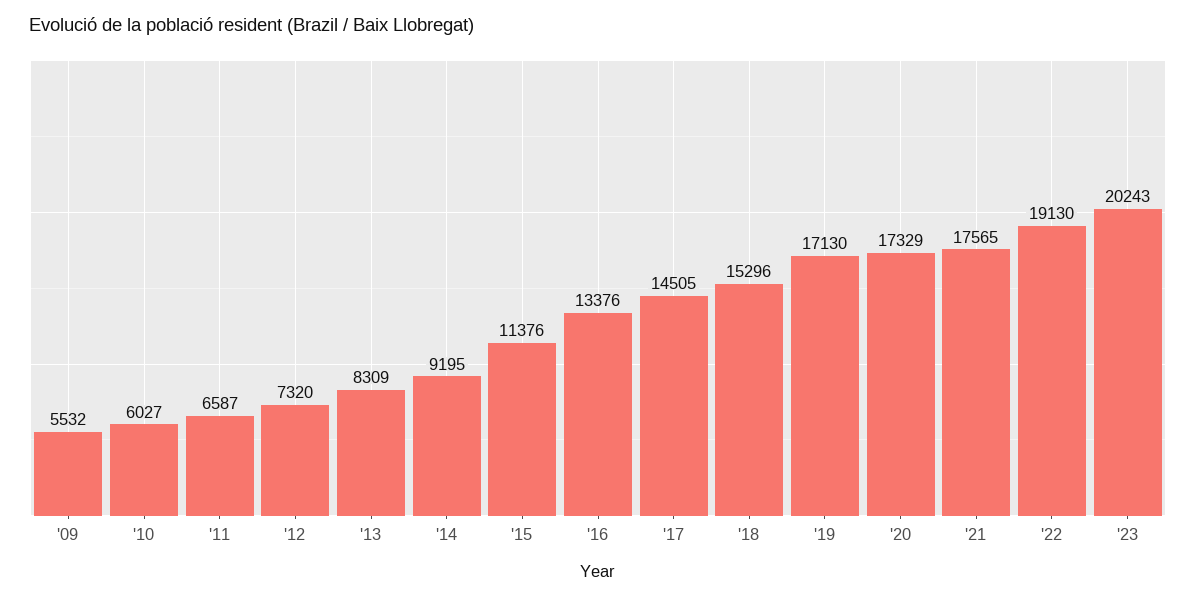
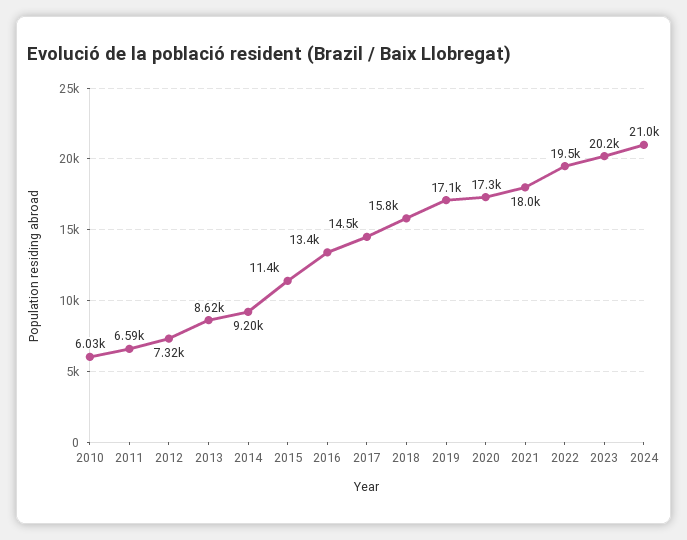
'09: 5532 -> none
'13: 8309 -> 8620
'18: 15296 -> 15800
'21: 17565 -> 18000
'22: 19130 -> 19500
2024: none -> 21000

